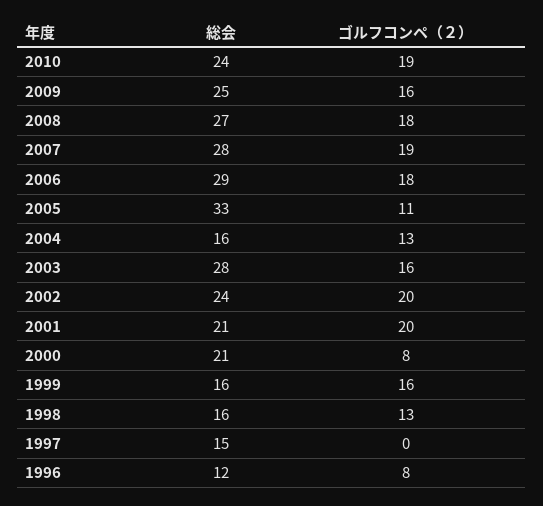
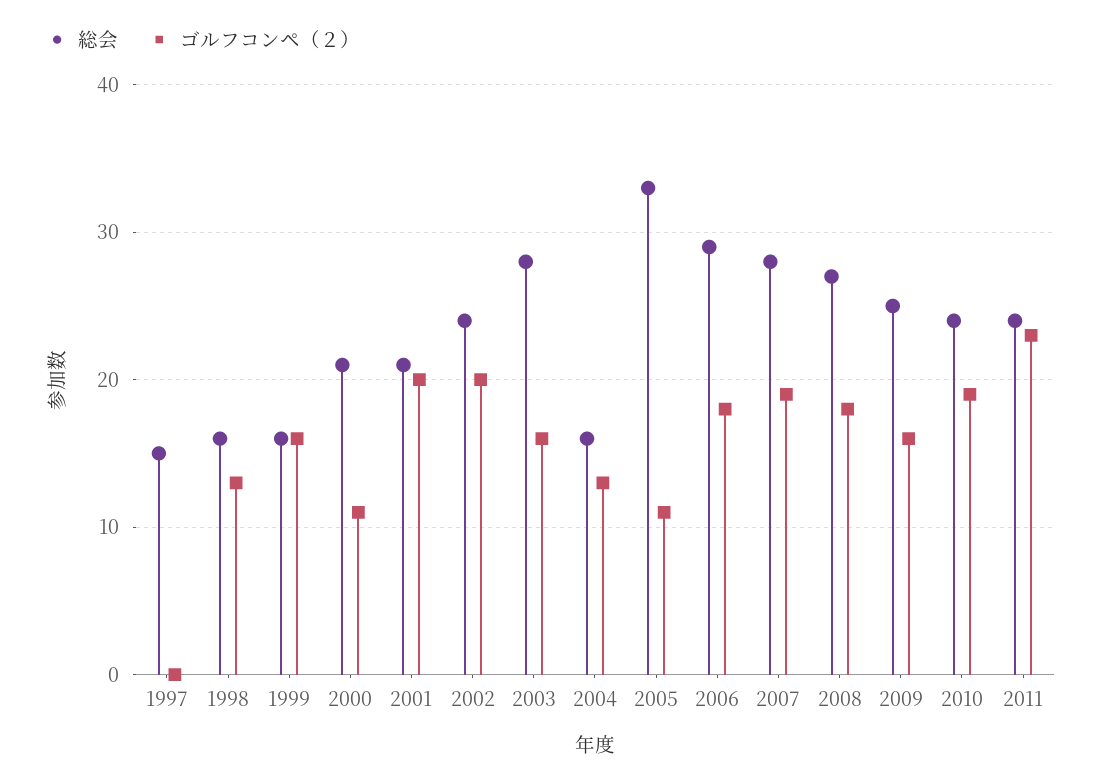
ゴルフコンペ（２）, 2000: 8 -> 11
総会, 1996: 12 -> none
ゴルフコンペ（２）, 1996: 8 -> none
総会, 2011: none -> 24
ゴルフコンペ（２）, 2011: none -> 23

